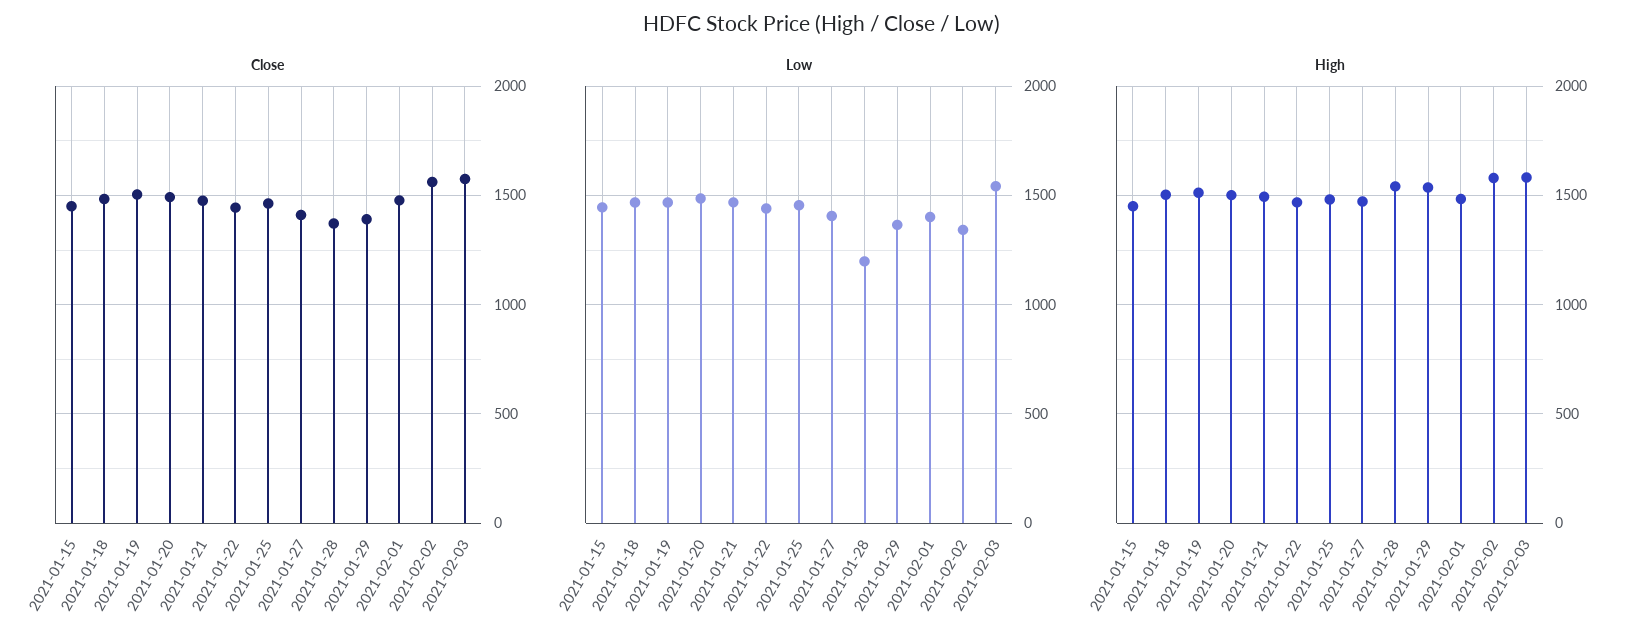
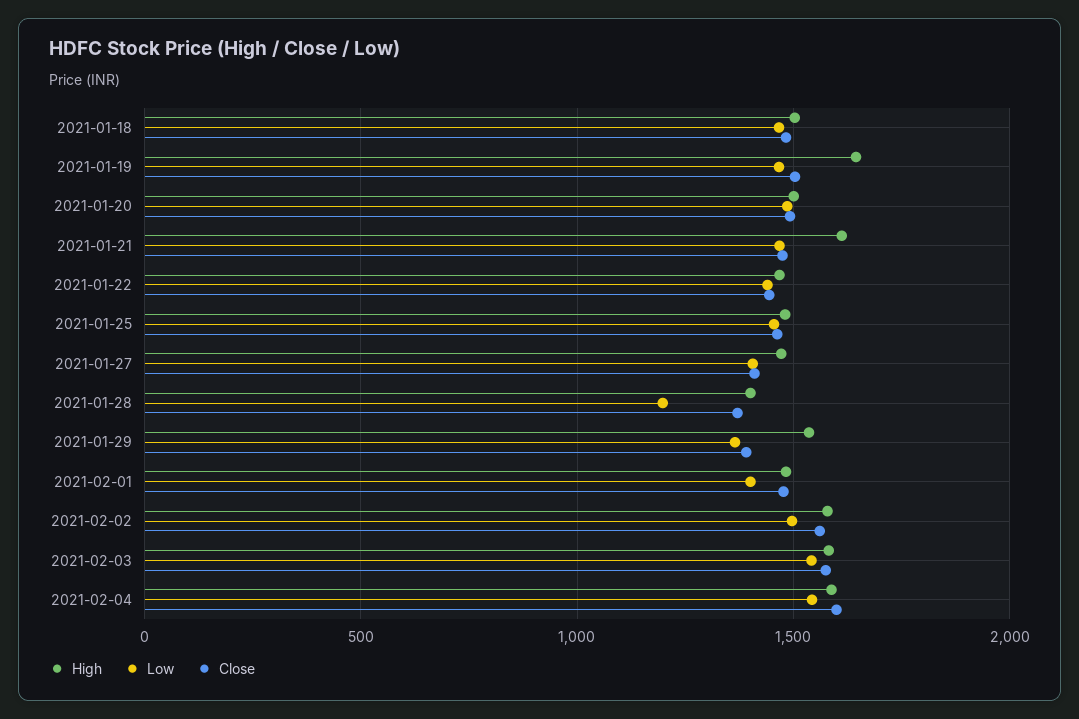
Close, 2021-01-15: 1450 -> none
Low, 2021-01-15: 1450 -> none
Low, 2021-02-02: 1350 -> 1500
High, 2021-01-15: 1450 -> none
High, 2021-01-19: 1500 -> 1650
High, 2021-01-21: 1500 -> 1600
High, 2021-01-28: 1550 -> 1400
High, 2021-02-04: none -> 1600
Low, 2021-02-04: none -> 1550
Close, 2021-02-04: none -> 1600

